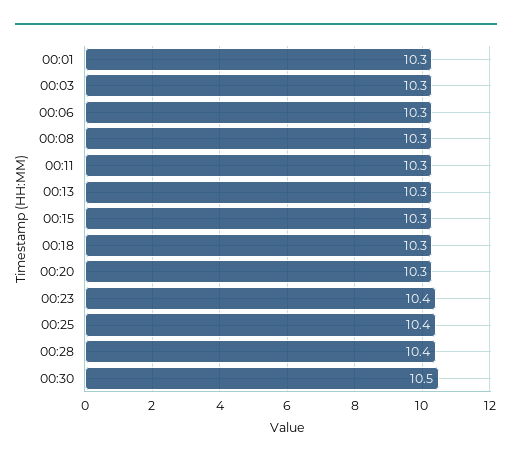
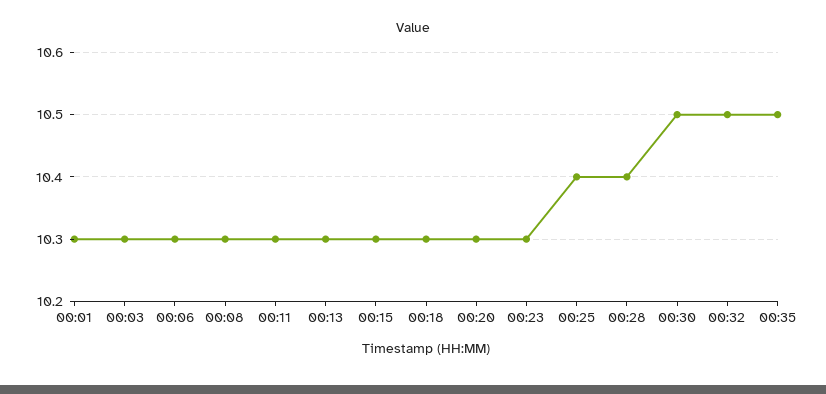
00:23: 10.4 -> 10.3
00:32: none -> 10.5
00:35: none -> 10.5

